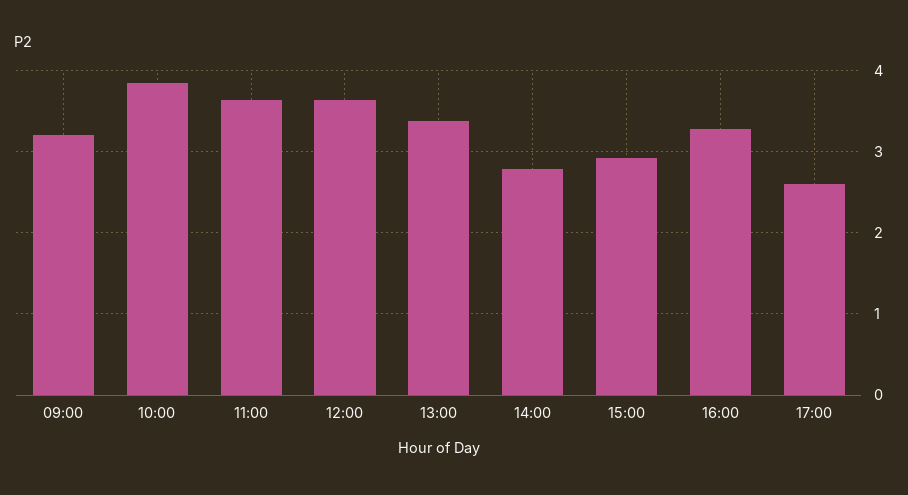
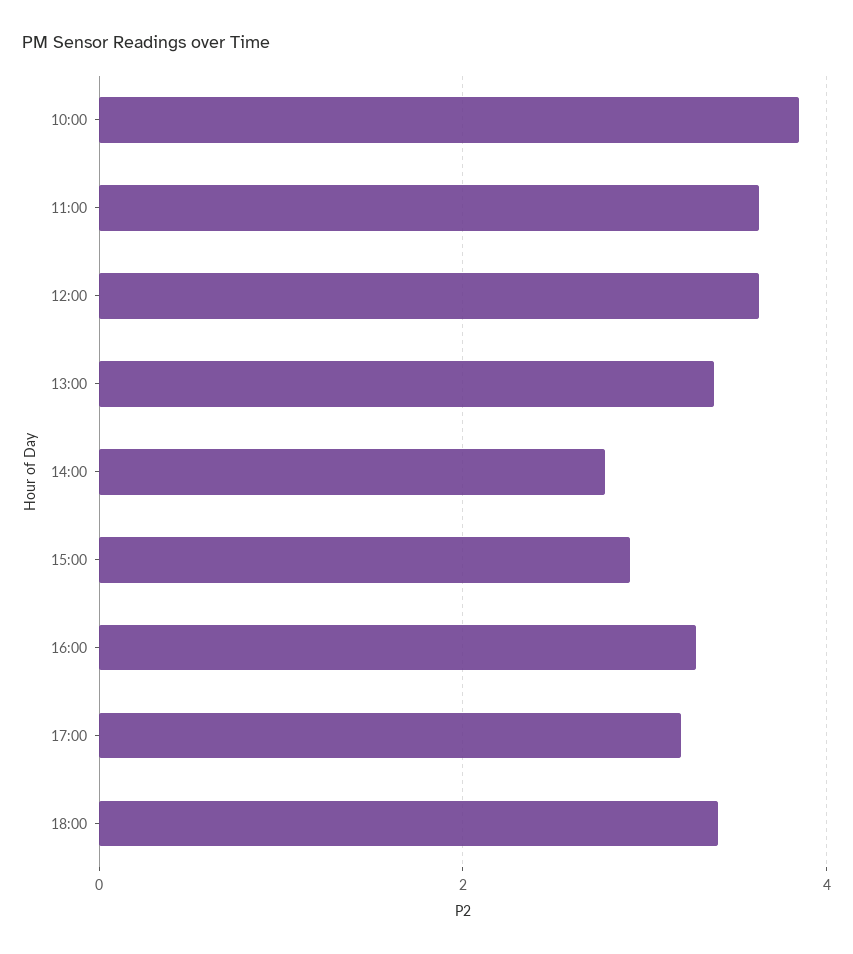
09:00: 3.2 -> none
17:00: 2.6 -> 3.2
18:00: none -> 3.4

